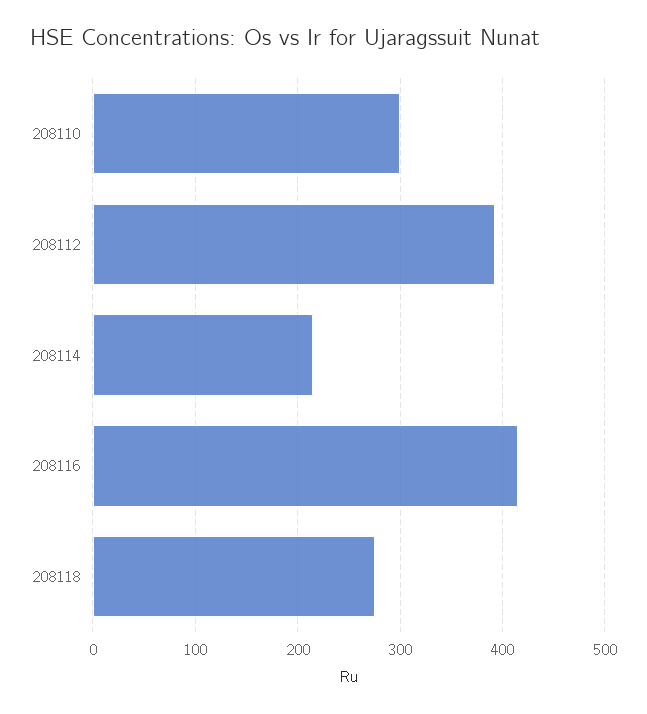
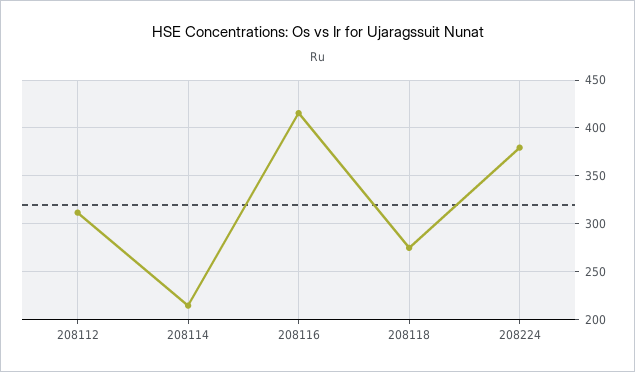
208110: 300 -> none
208112: 390 -> 310
208224: none -> 380

